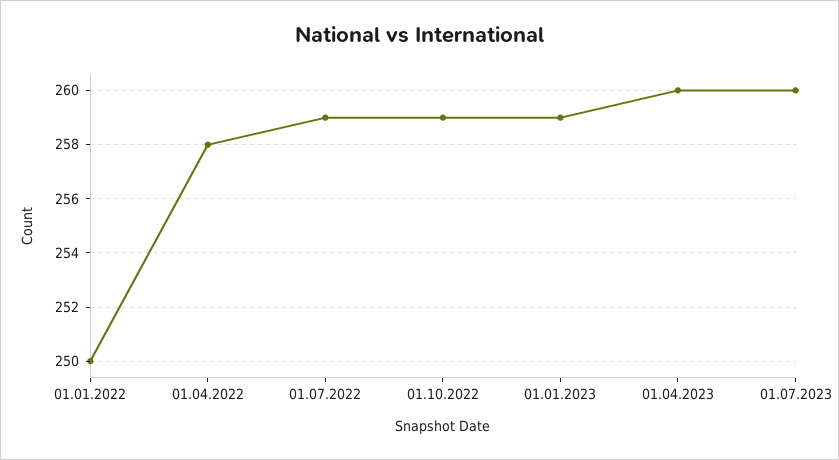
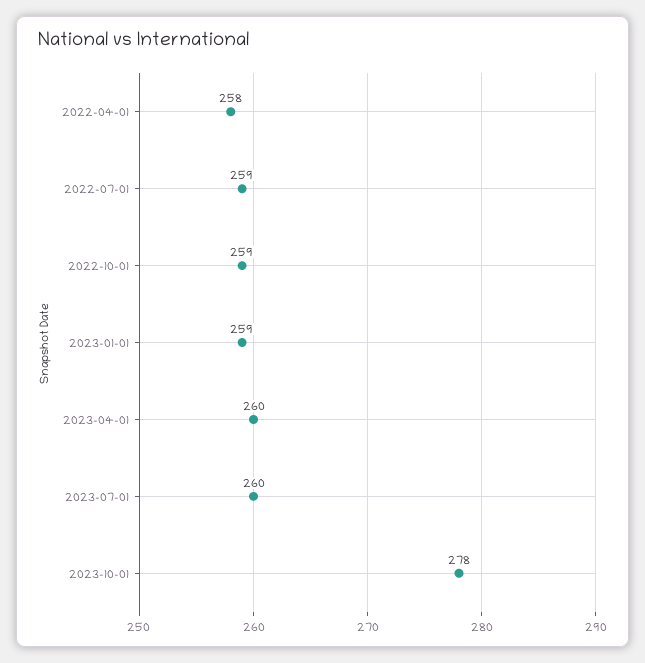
01.01.2022: 250 -> none
2023-10-01: none -> 278

